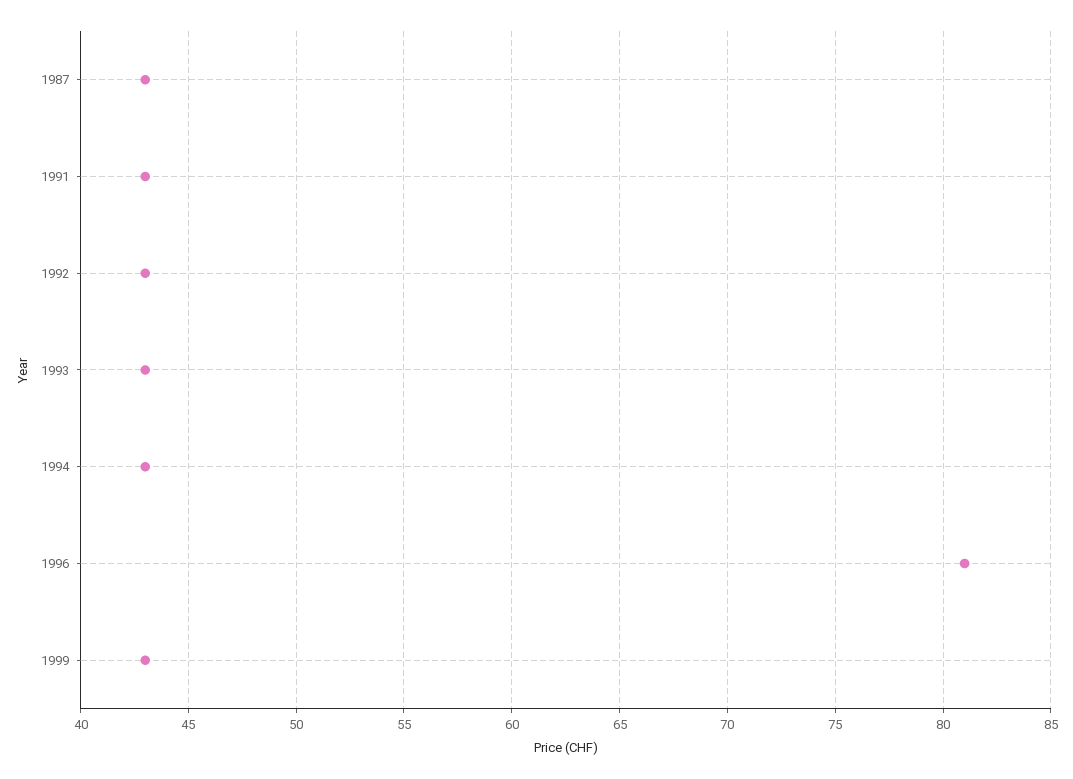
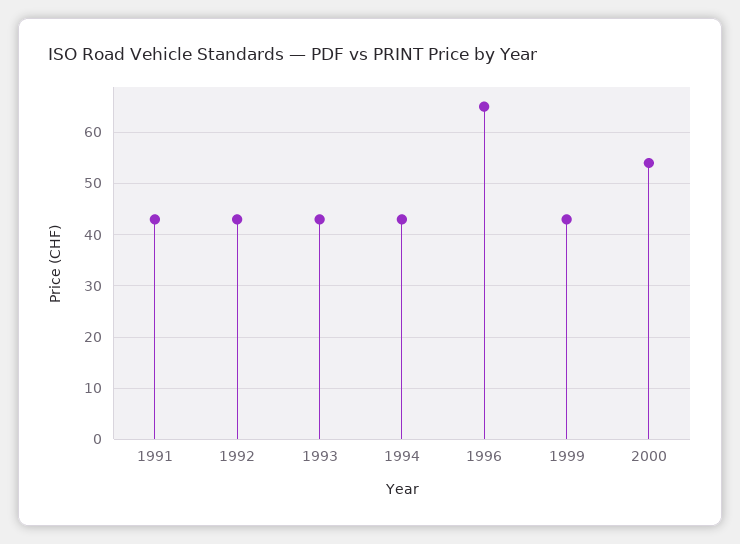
1987: 43 -> none
1996: 81 -> 65
2000: none -> 55

